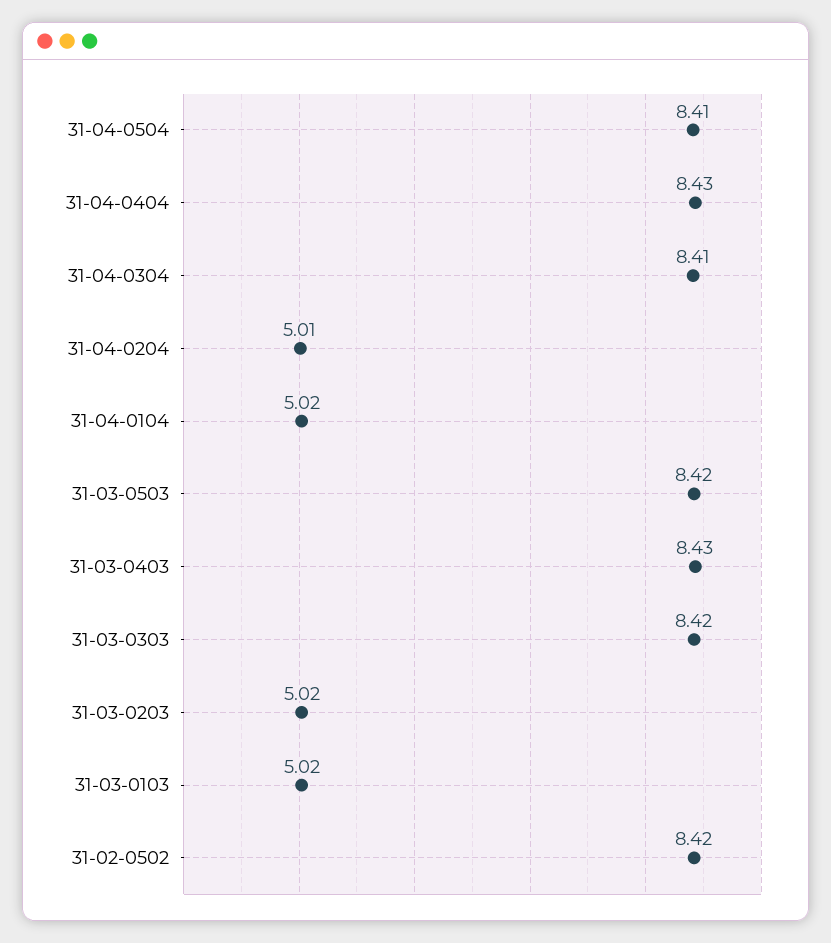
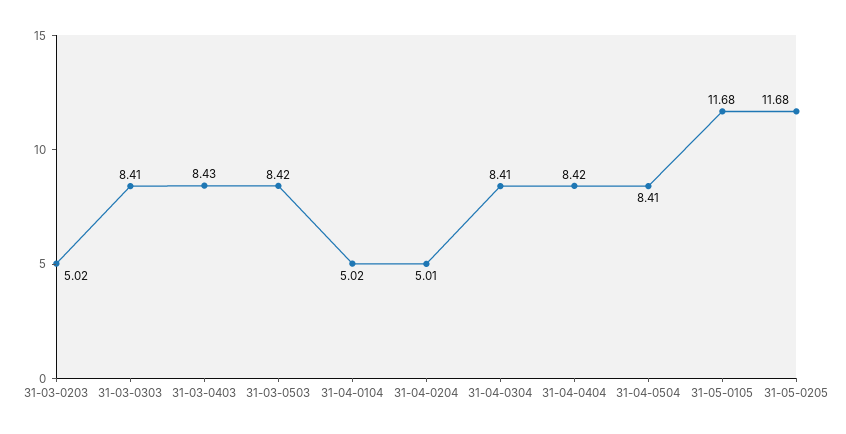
31-04-0404: 8.43 -> 8.42
31-03-0303: 8.42 -> 8.41
31-03-0103: 5.02 -> none
31-02-0502: 8.42 -> none
31-05-0105: none -> 11.68
31-05-0205: none -> 11.68

